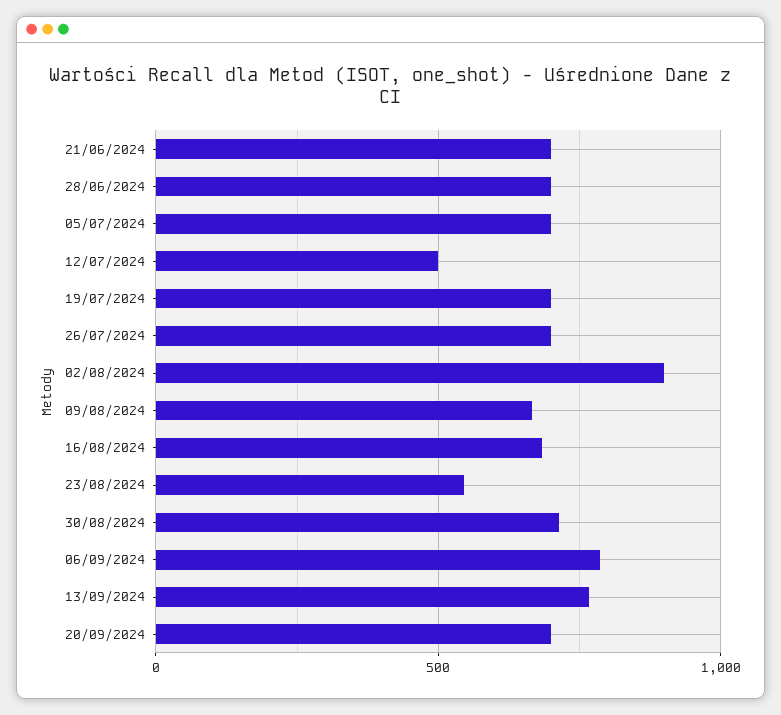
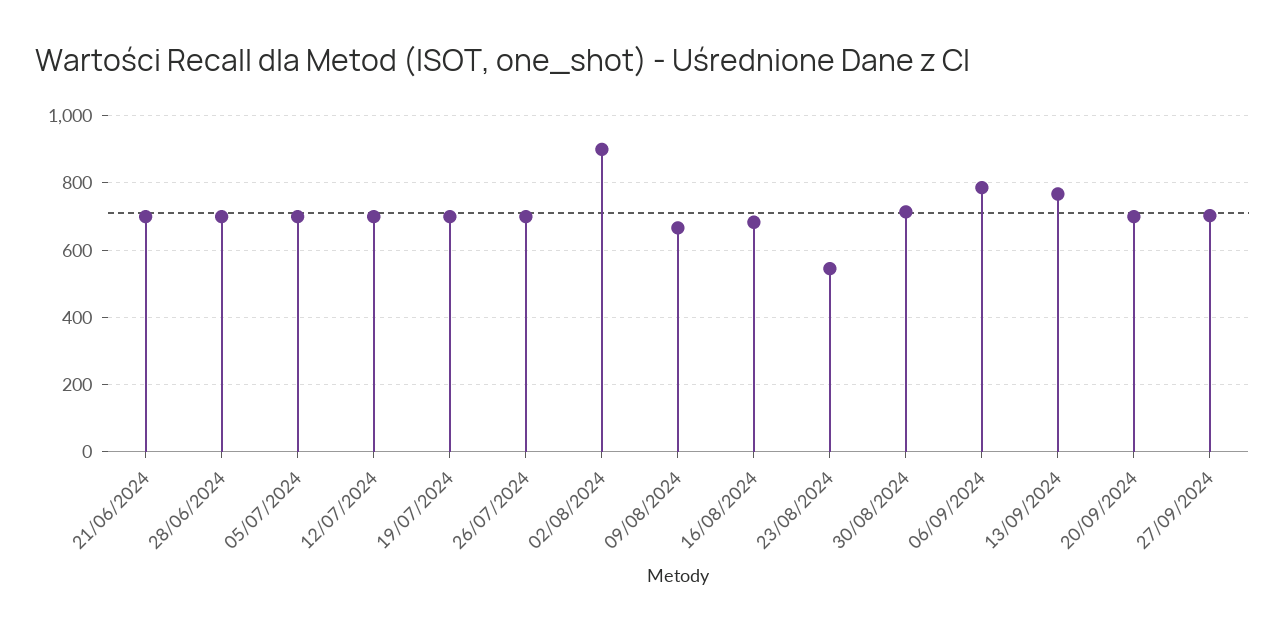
12/07/2024: 500 -> 700
27/09/2024: none -> 700

